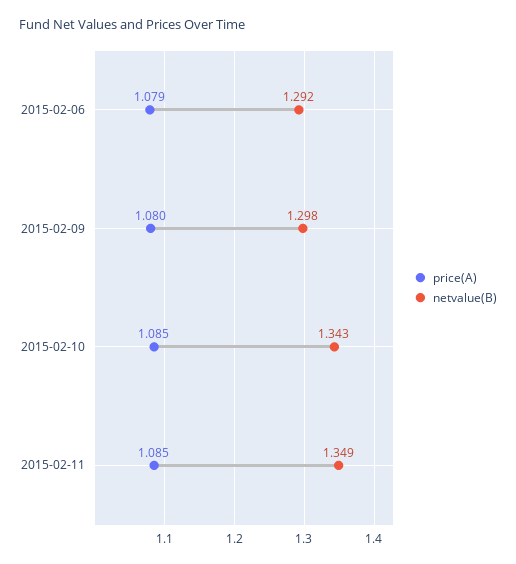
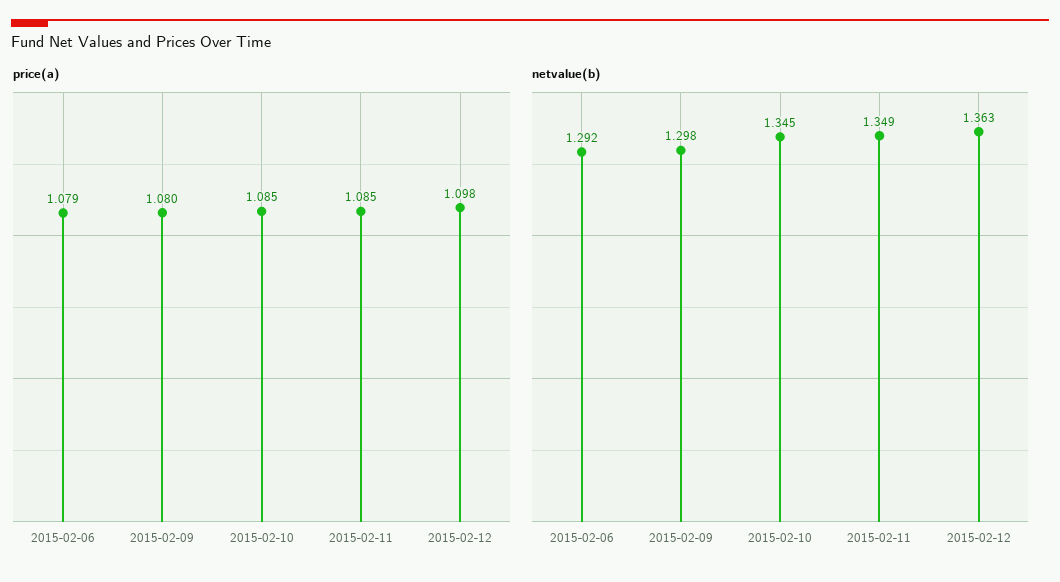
netvalue(B), 2015-02-10: 1.343 -> 1.345
price(A), 2015-02-12: none -> 1.098
netvalue(B), 2015-02-12: none -> 1.363

